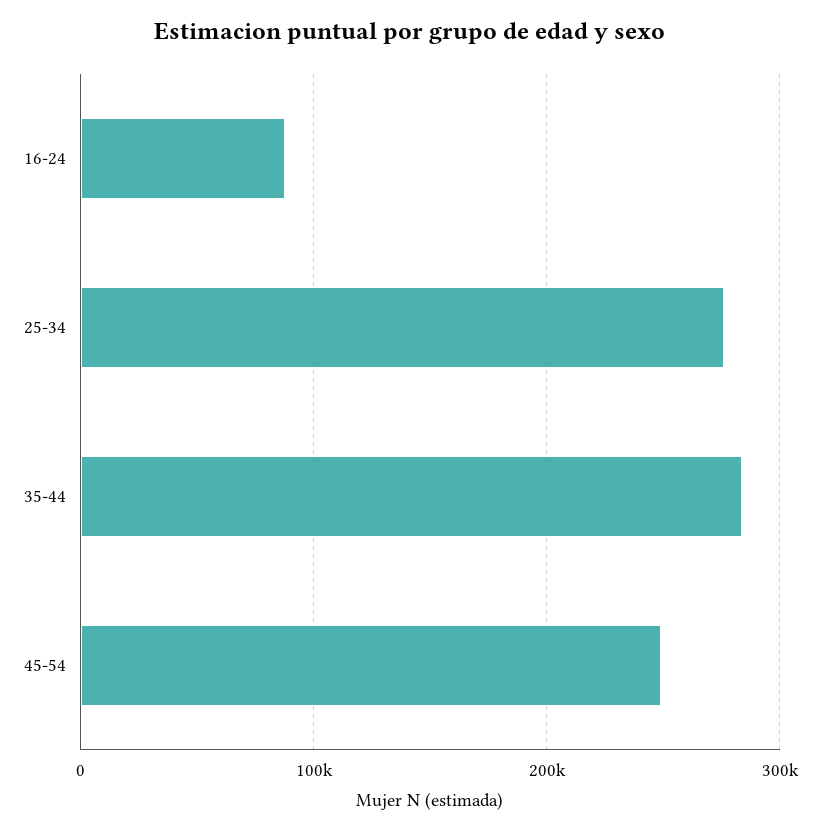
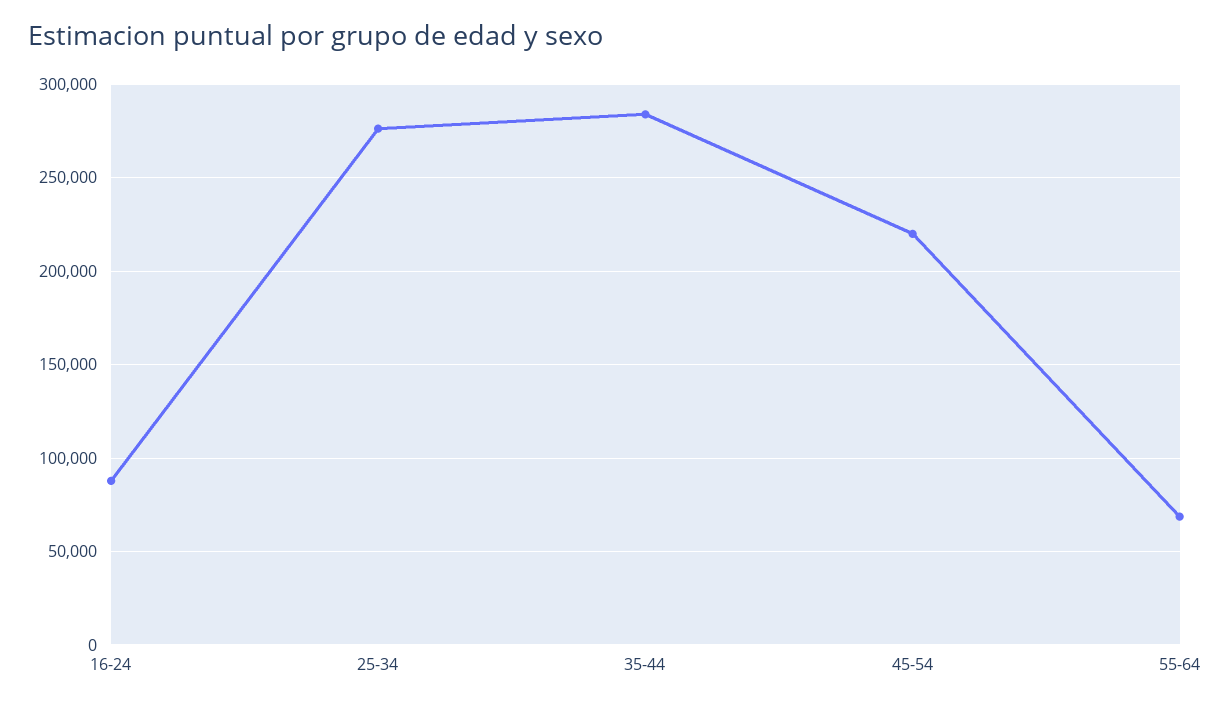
45-54: 250000 -> 220000
55-64: none -> 70000

